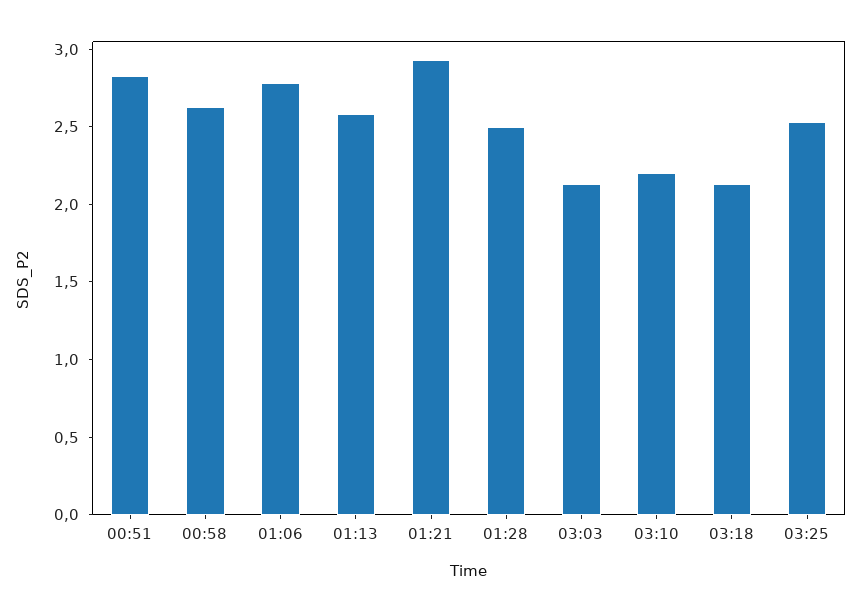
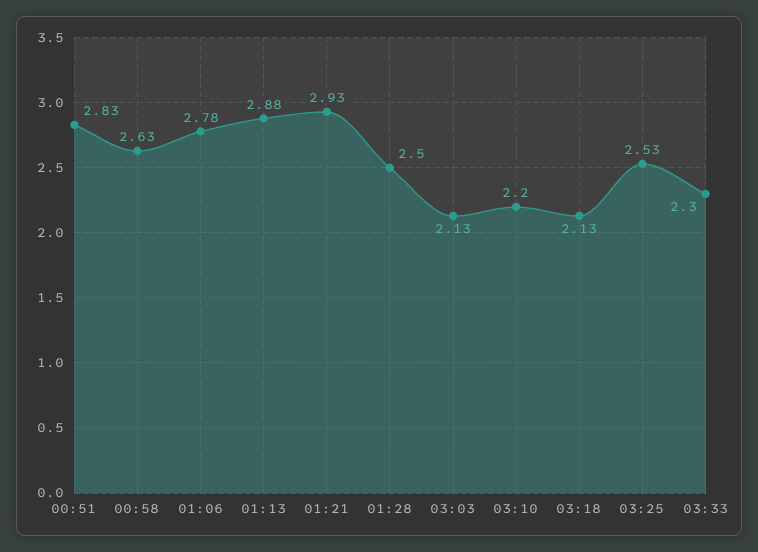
01:13: 2.6 -> 2.88
03:33: none -> 2.3

